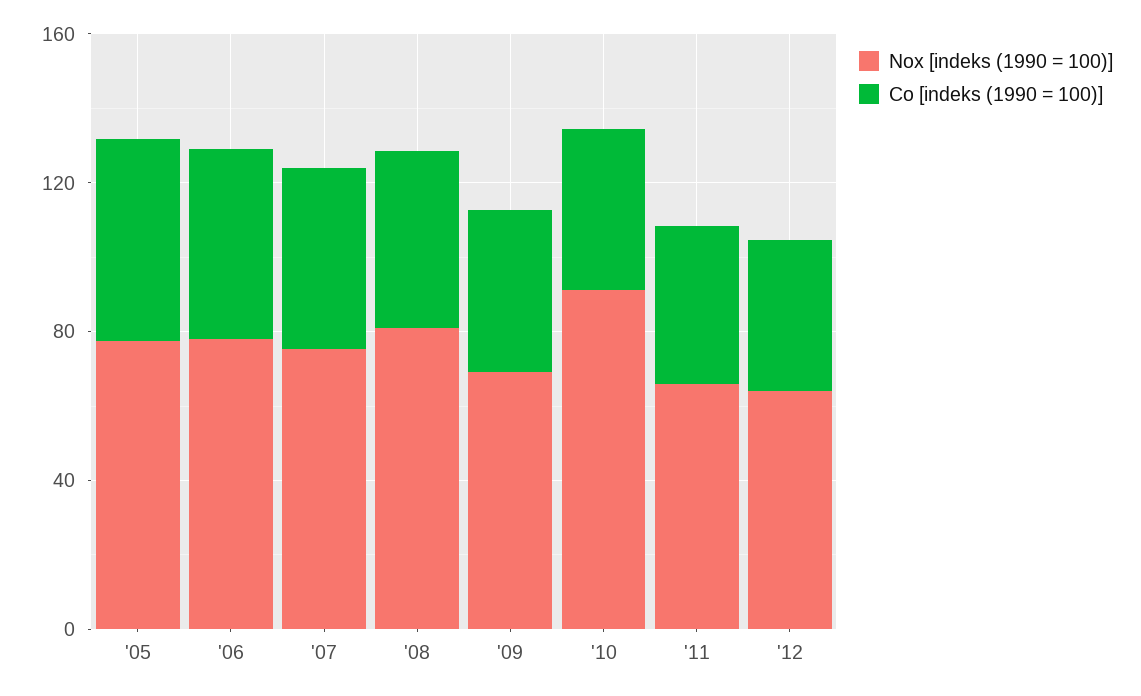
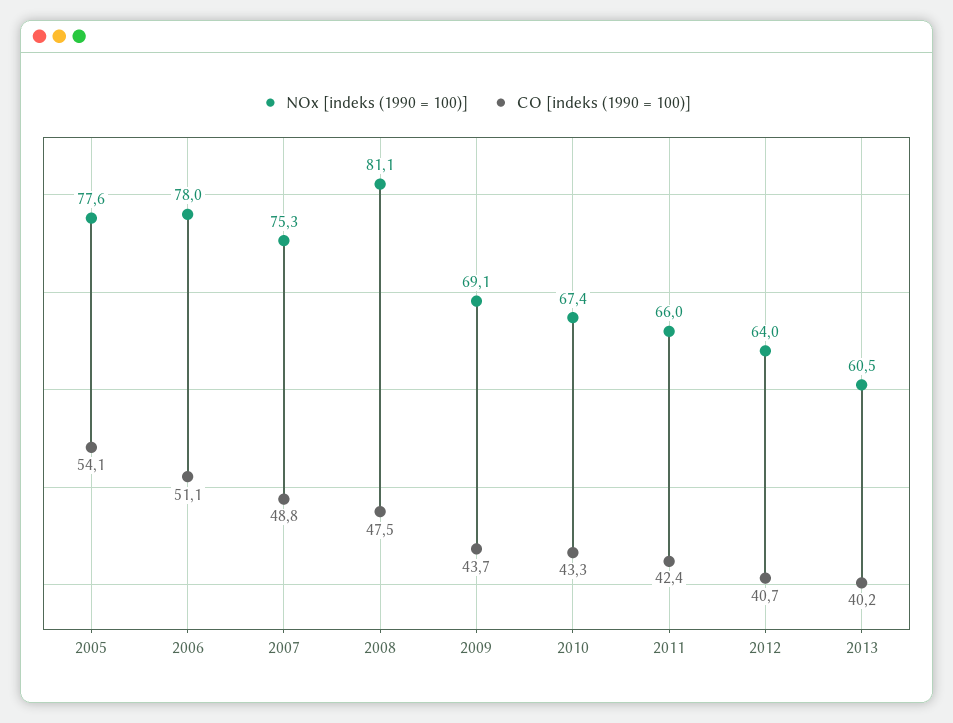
Nox [indeks (1990 = 100)], '10: 90 -> 67.4
Nox [indeks (1990 = 100)], 2013: none -> 60.5
Co [indeks (1990 = 100)], 2013: none -> 40.2

